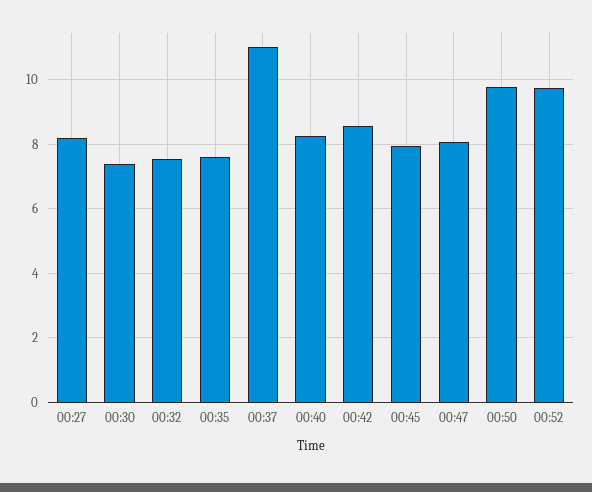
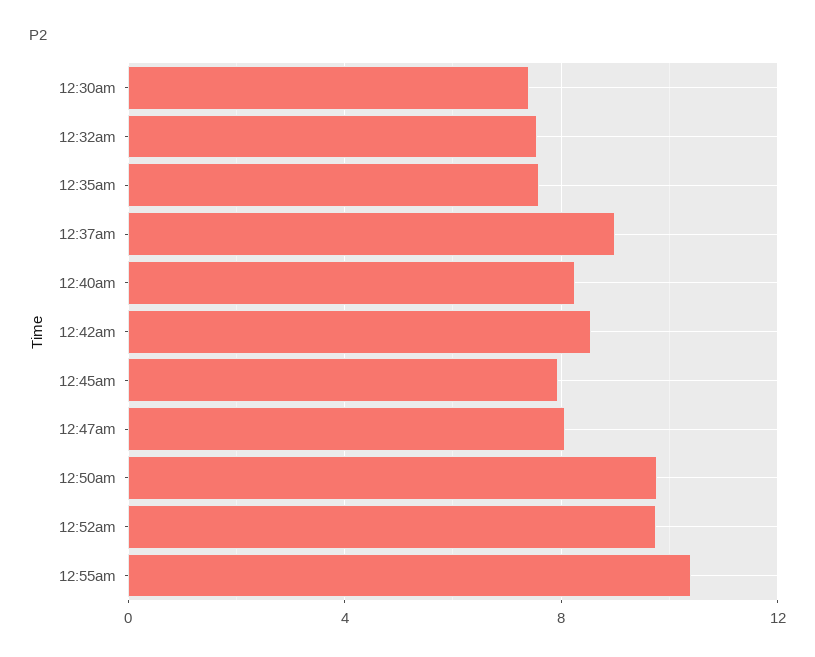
00:27: 8.2 -> none
00:37: 11 -> 9
12:55am: none -> 10.5

